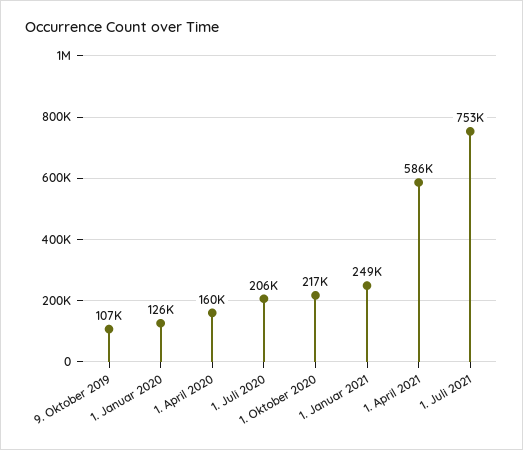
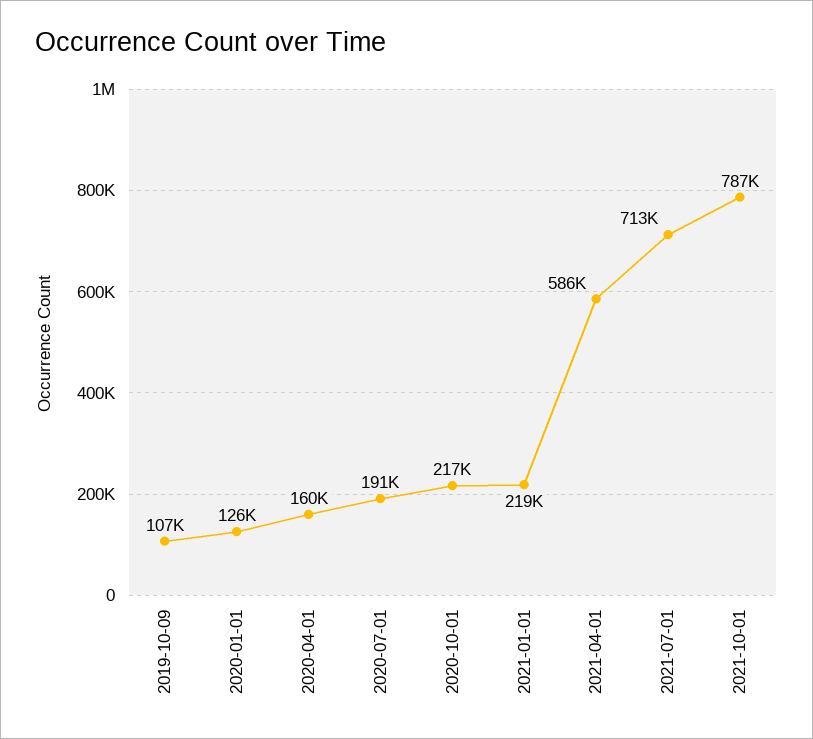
1. Juli 2020: 206000 -> 191000
1. Januar 2021: 249000 -> 219000
1. Juli 2021: 753000 -> 713000
2021-10-01: none -> 787000

